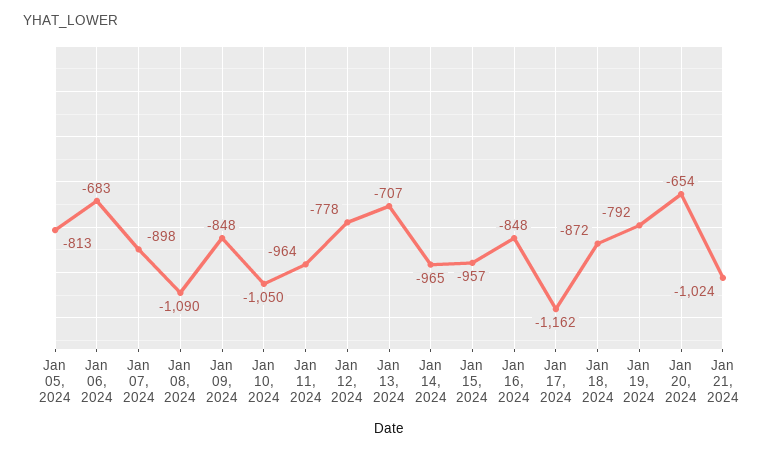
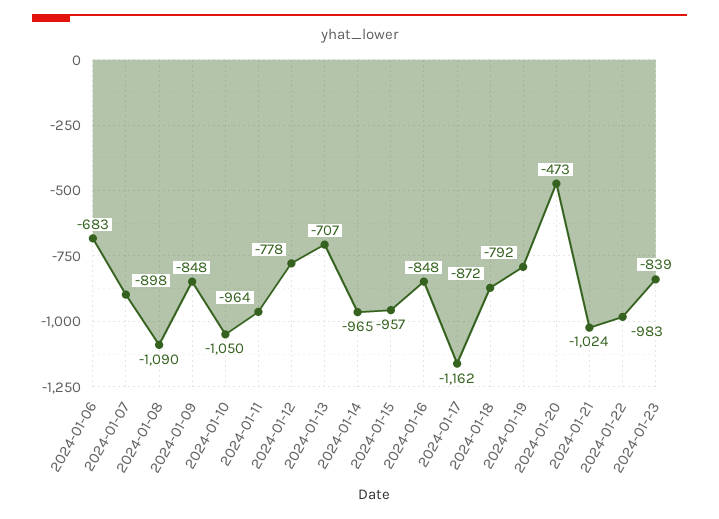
Jan 05, 2024: -813 -> none
Jan 20, 2024: -654 -> -473
2024-01-22: none -> -983
2024-01-23: none -> -839

